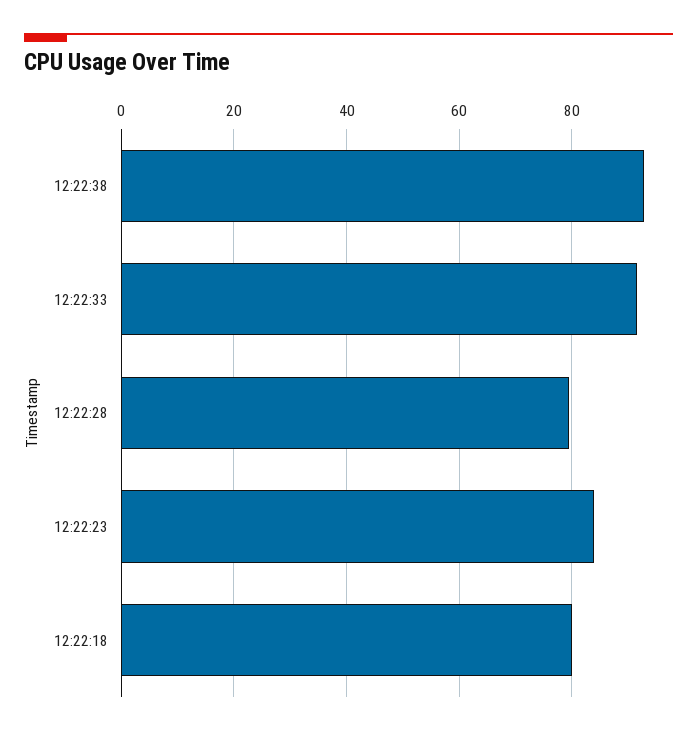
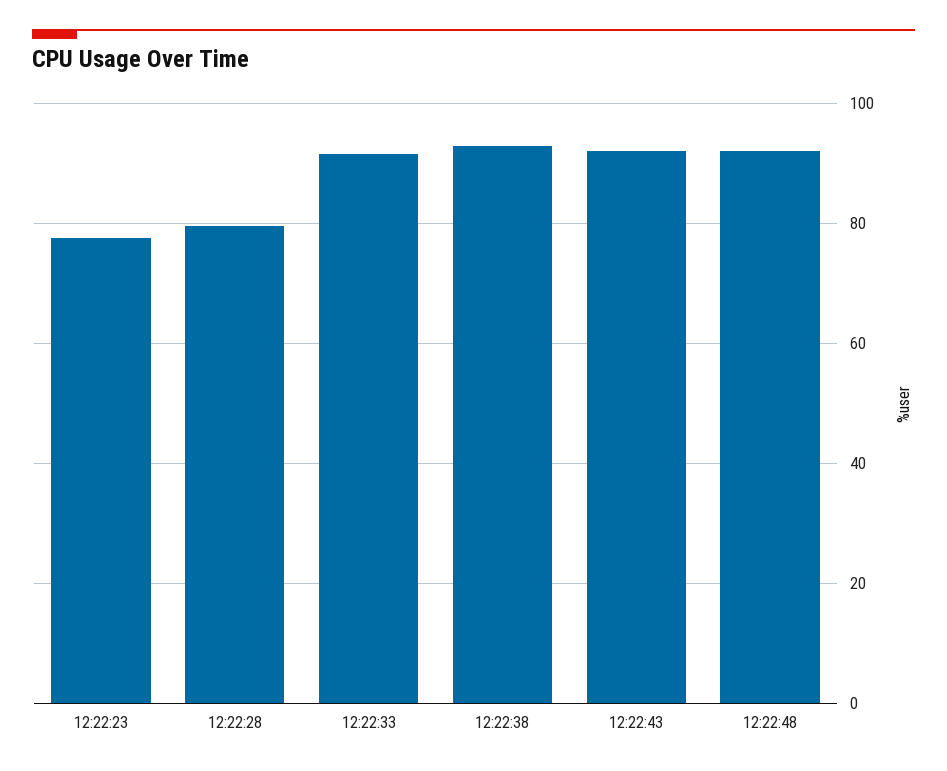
12:22:23: 84 -> 78
12:22:18: 80 -> none
12:22:43: none -> 92
12:22:48: none -> 92

